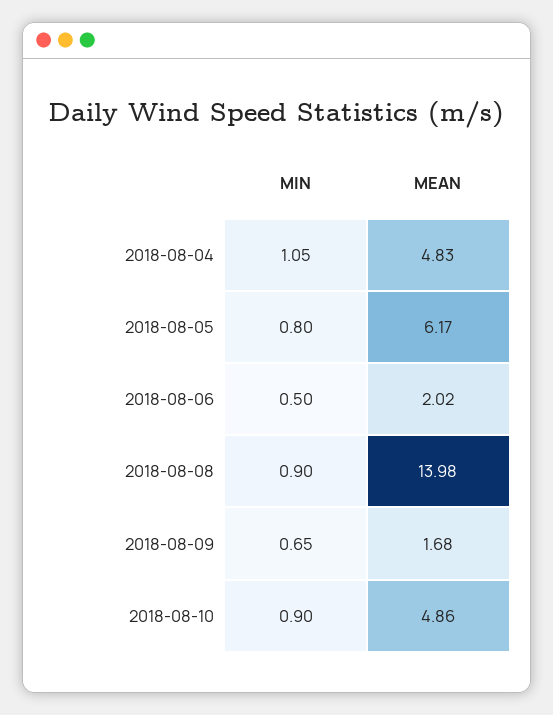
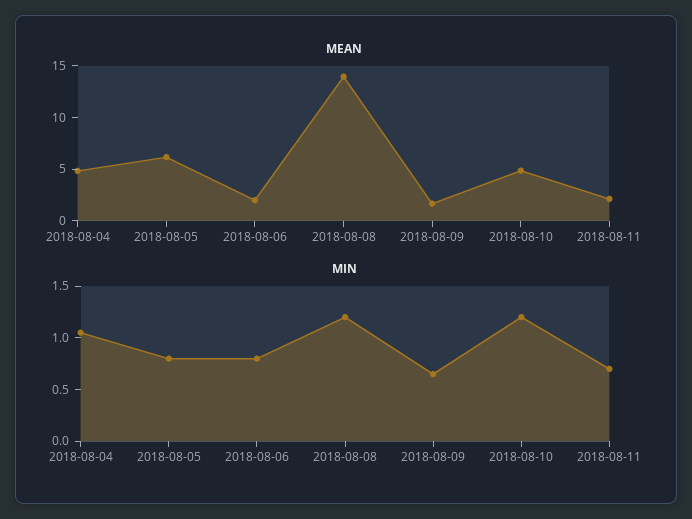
MIN, 2018-08-06: 0.5 -> 0.8
MIN, 2018-08-08: 0.9 -> 1.2
MIN, 2018-08-10: 0.9 -> 1.2
MEAN, 2018-08-11: none -> 2
MIN, 2018-08-11: none -> 0.7

